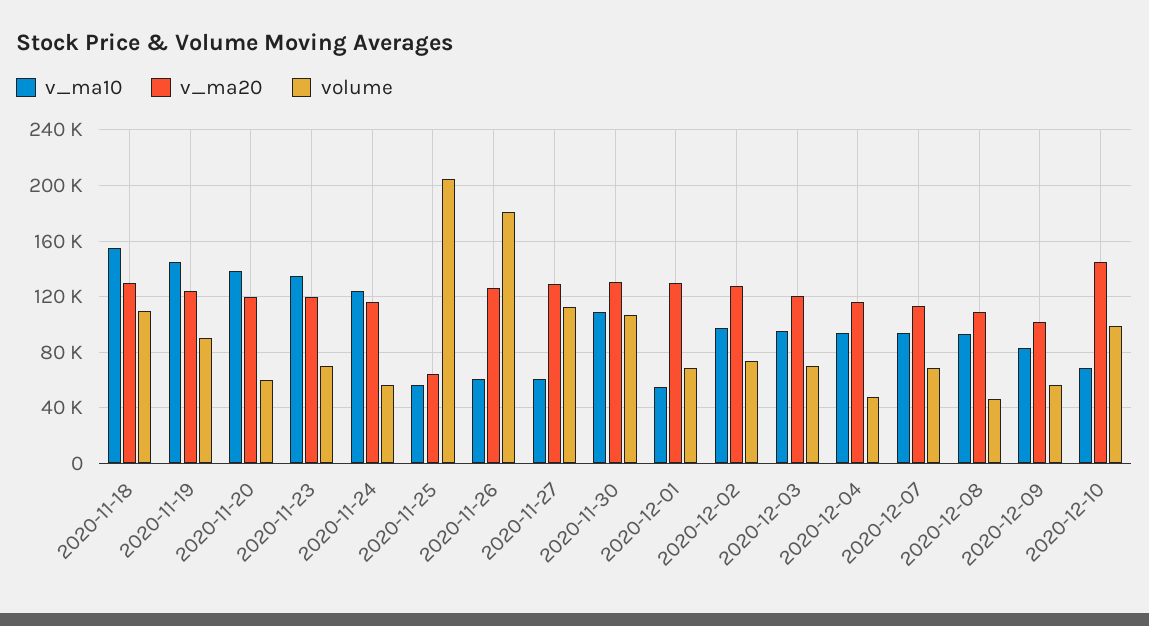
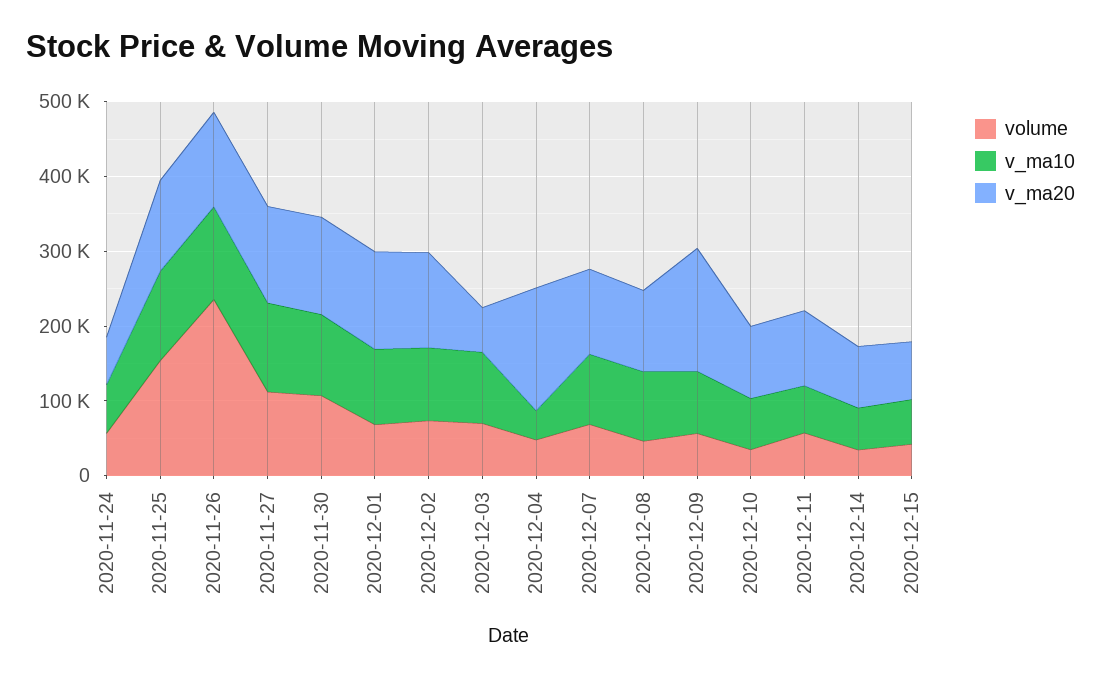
v_ma10, 2020-11-18: 155000 -> none
v_ma20, 2020-11-18: 130000 -> none
volume, 2020-11-18: 110000 -> none
v_ma10, 2020-11-19: 145000 -> none
v_ma20, 2020-11-19: 125000 -> none
volume, 2020-11-19: 90000 -> none
v_ma10, 2020-11-20: 140000 -> none
v_ma20, 2020-11-20: 120000 -> none
volume, 2020-11-20: 60000 -> none
v_ma10, 2020-11-23: 135000 -> none
v_ma20, 2020-11-23: 120000 -> none
volume, 2020-11-23: 70000 -> none
v_ma10, 2020-11-24: 125000 -> 60000
v_ma20, 2020-11-24: 115000 -> 60000
v_ma10, 2020-11-25: 55000 -> 120000
v_ma20, 2020-11-25: 65000 -> 120000
volume, 2020-11-25: 205000 -> 160000
v_ma10, 2020-11-26: 60000 -> 120000
volume, 2020-11-26: 180000 -> 240000
v_ma10, 2020-11-27: 60000 -> 120000
v_ma10, 2020-12-01: 55000 -> 100000
v_ma20, 2020-12-03: 120000 -> 60000
v_ma10, 2020-12-04: 95000 -> 40000
v_ma20, 2020-12-04: 115000 -> 160000
v_ma20, 2020-12-09: 100000 -> 160000
v_ma20, 2020-12-10: 145000 -> 100000
volume, 2020-12-10: 100000 -> 40000
volume, 2020-12-11: none -> 60000
v_ma10, 2020-12-11: none -> 60000
v_ma20, 2020-12-11: none -> 100000
volume, 2020-12-14: none -> 40000
v_ma10, 2020-12-14: none -> 60000
v_ma20, 2020-12-14: none -> 80000
volume, 2020-12-15: none -> 40000
v_ma10, 2020-12-15: none -> 60000
v_ma20, 2020-12-15: none -> 80000

